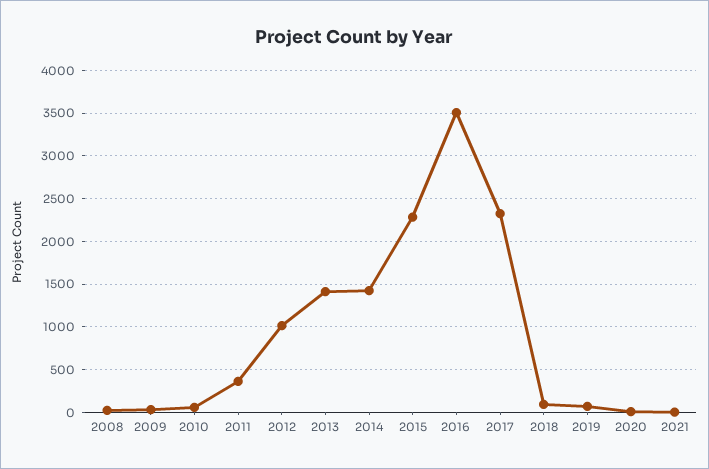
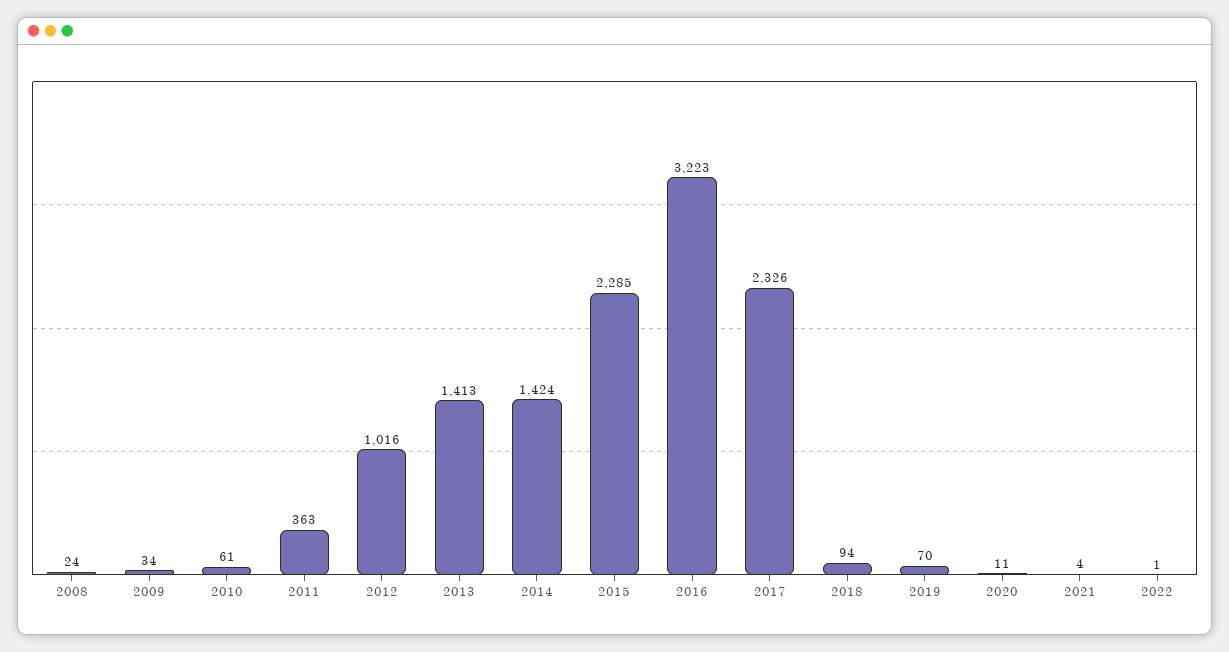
2016: 3500 -> 3223
2022: none -> 1

